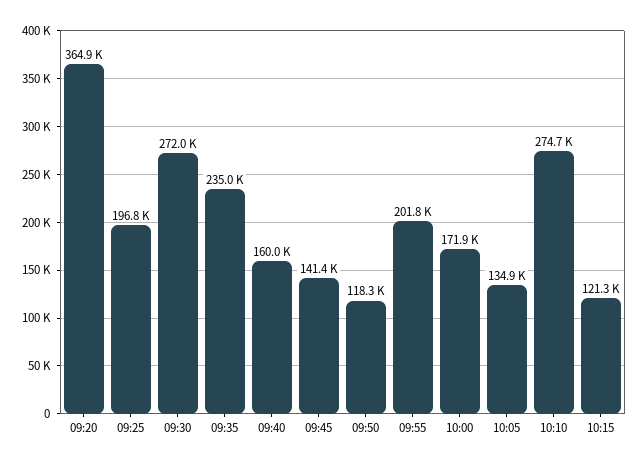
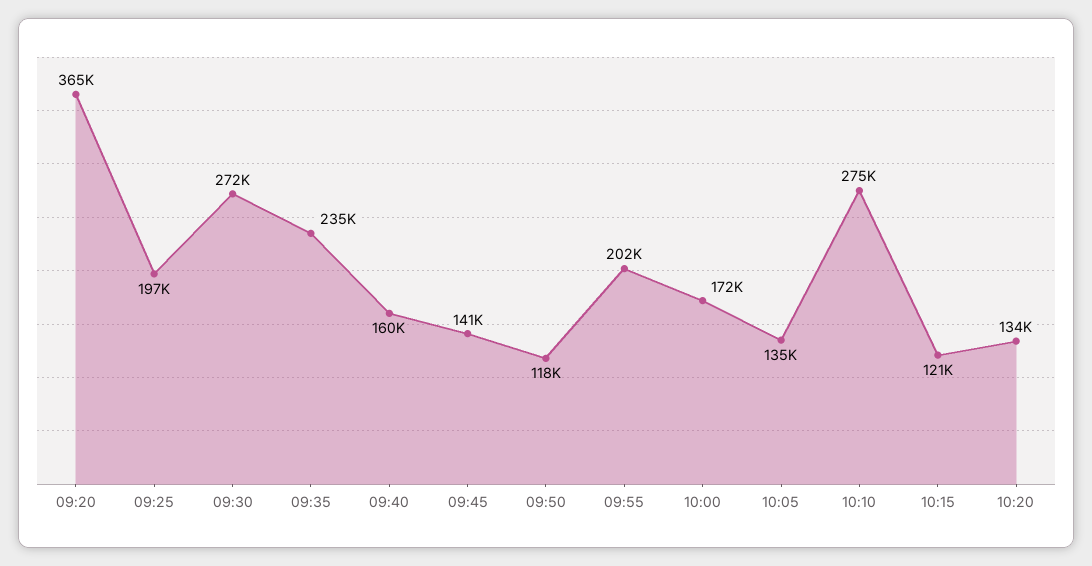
10:20: none -> 134000

